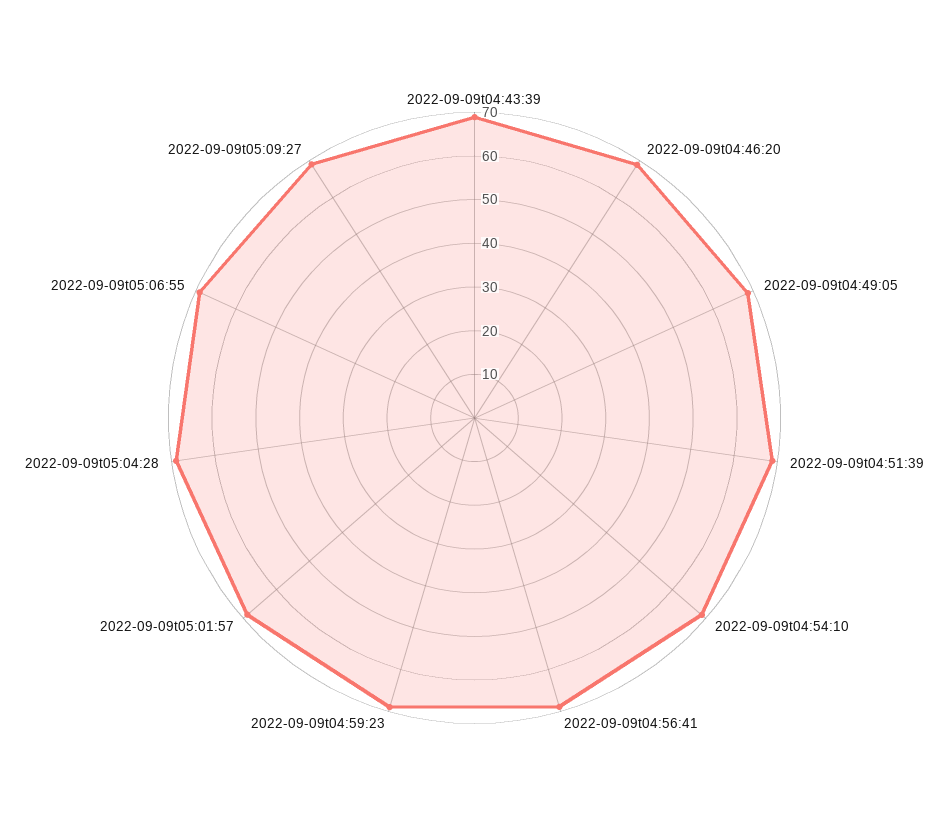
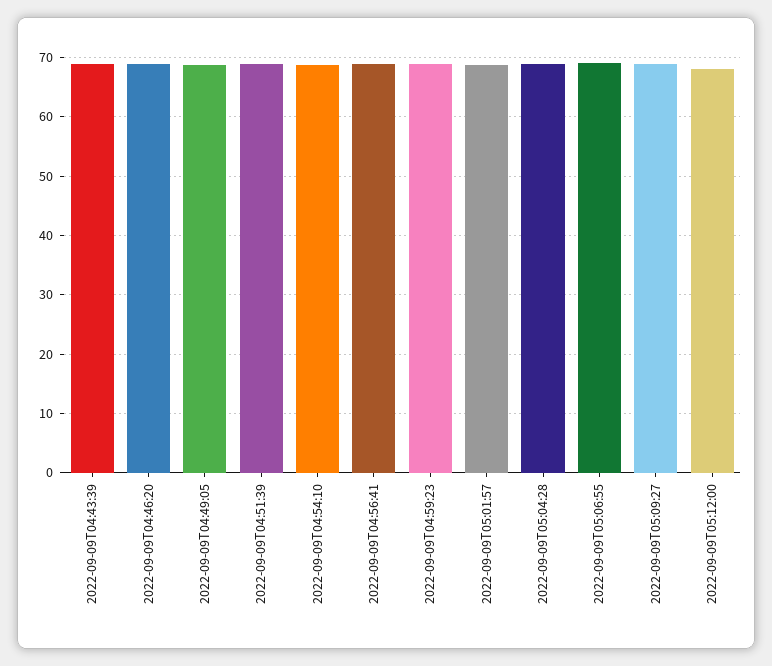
2022-09-09T05:12:00: none -> 68

